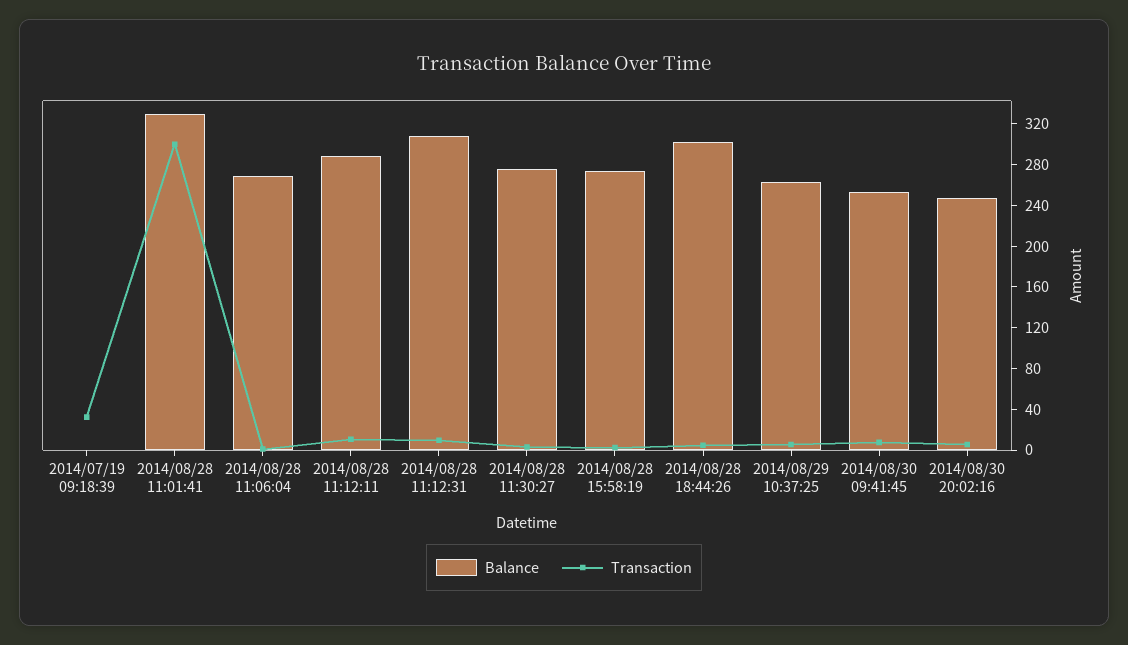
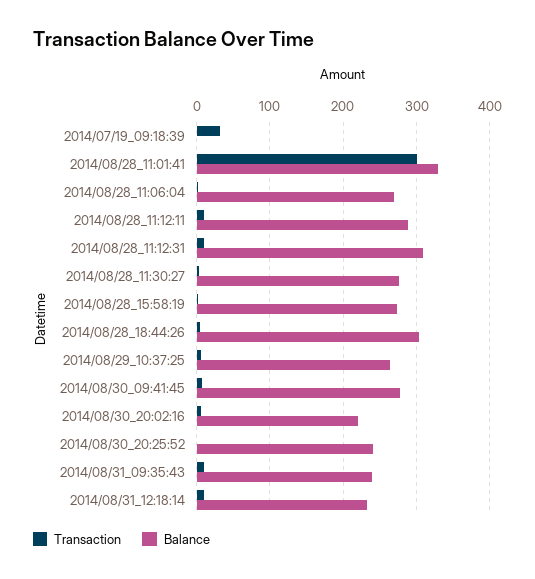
Balance, 2014/08/30 09:41:45: 250 -> 280
Balance, 2014/08/30 20:02:16: 250 -> 220
Transaction, 2014/08/30_20:25:52: none -> 0
Balance, 2014/08/30_20:25:52: none -> 240
Transaction, 2014/08/31_09:35:43: none -> 10
Balance, 2014/08/31_09:35:43: none -> 240
Transaction, 2014/08/31_12:18:14: none -> 10
Balance, 2014/08/31_12:18:14: none -> 230

